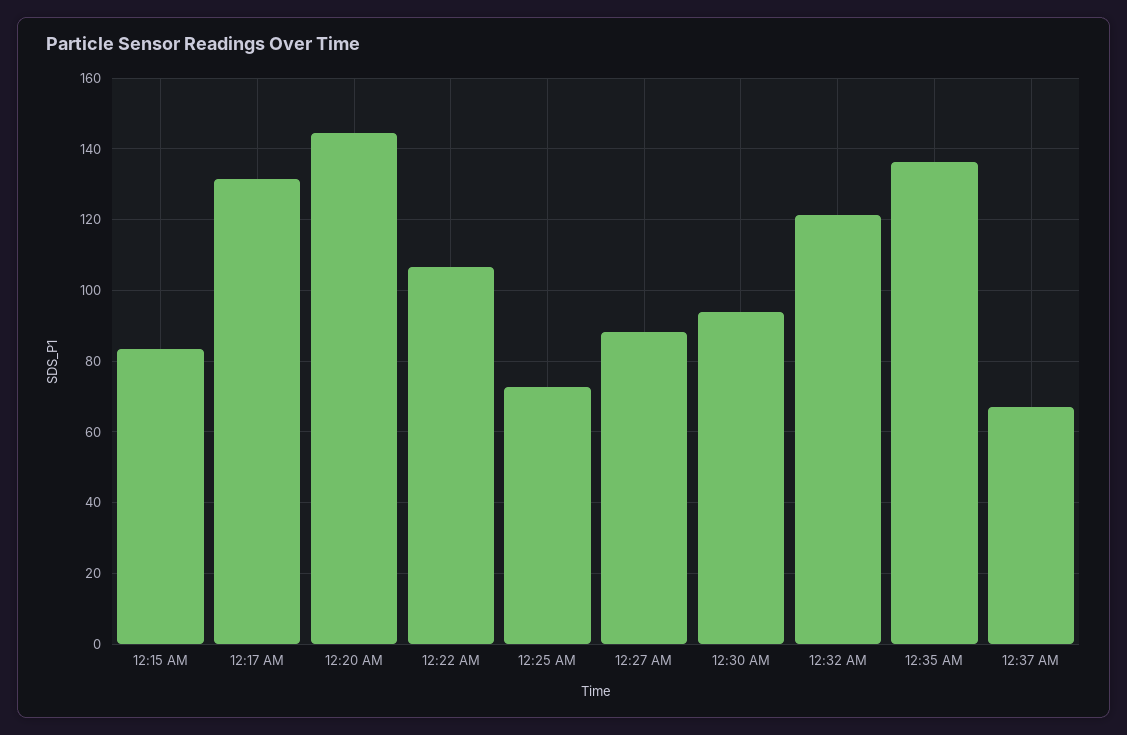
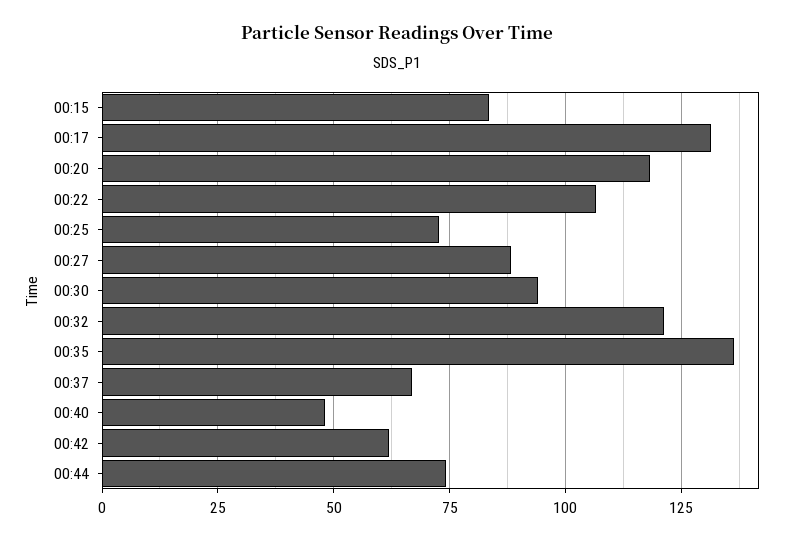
12:20 AM: 144 -> 117.5
00:40: none -> 47.5
00:42: none -> 62.5
00:44: none -> 75

